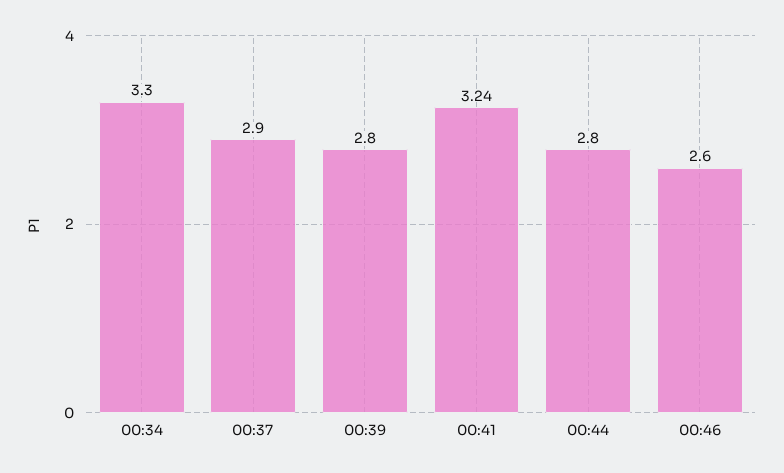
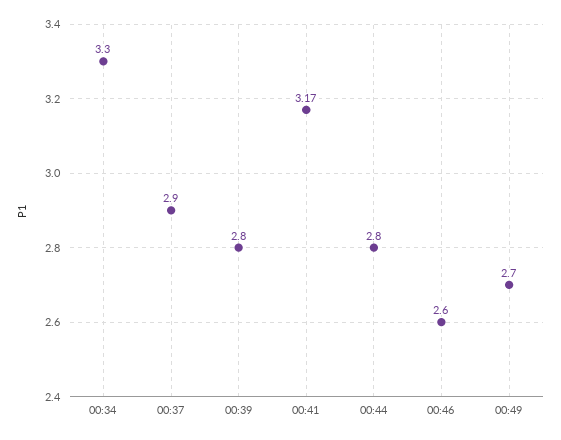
00:41: 3.24 -> 3.17
00:49: none -> 2.7

